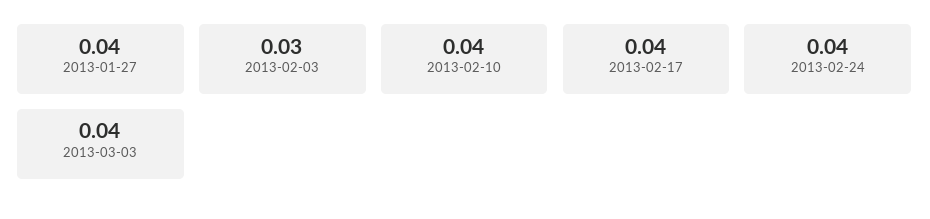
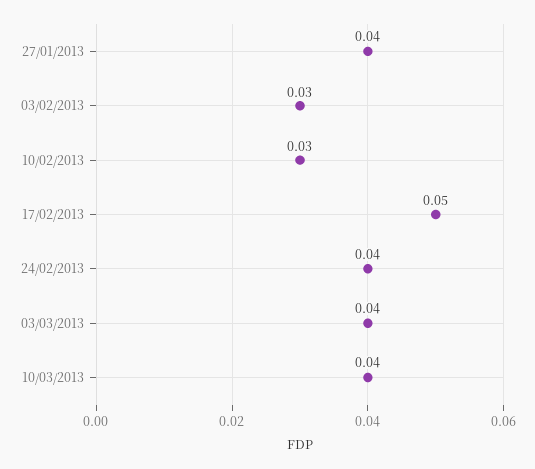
2013-02-10: 0.04 -> 0.03
2013-02-17: 0.04 -> 0.05
10/03/2013: none -> 0.04

